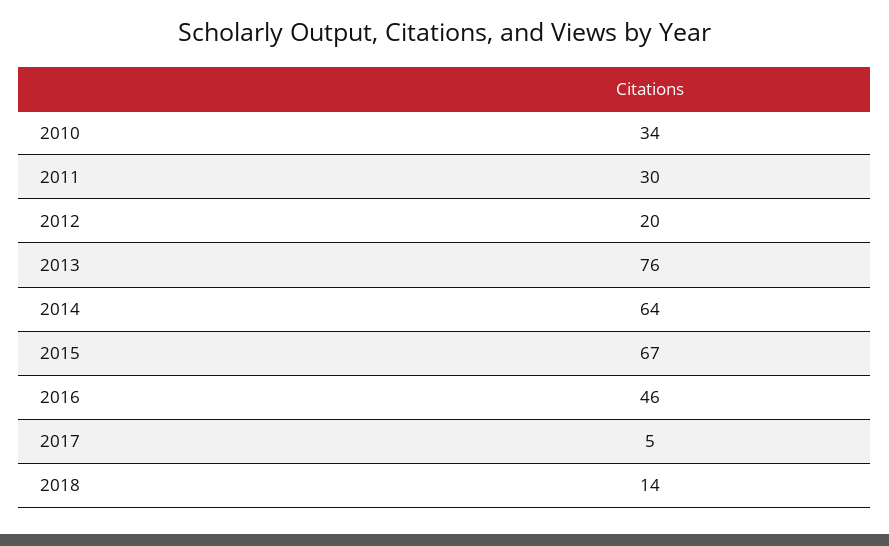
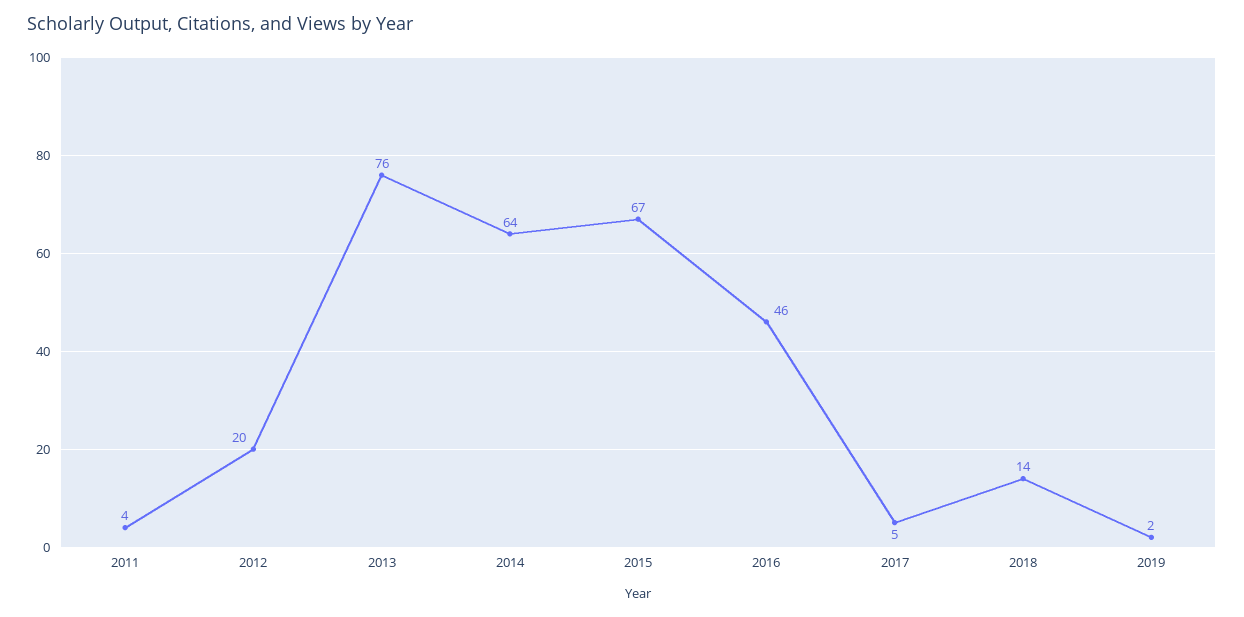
2010: 34 -> none
2011: 30 -> 4
2019: none -> 2

